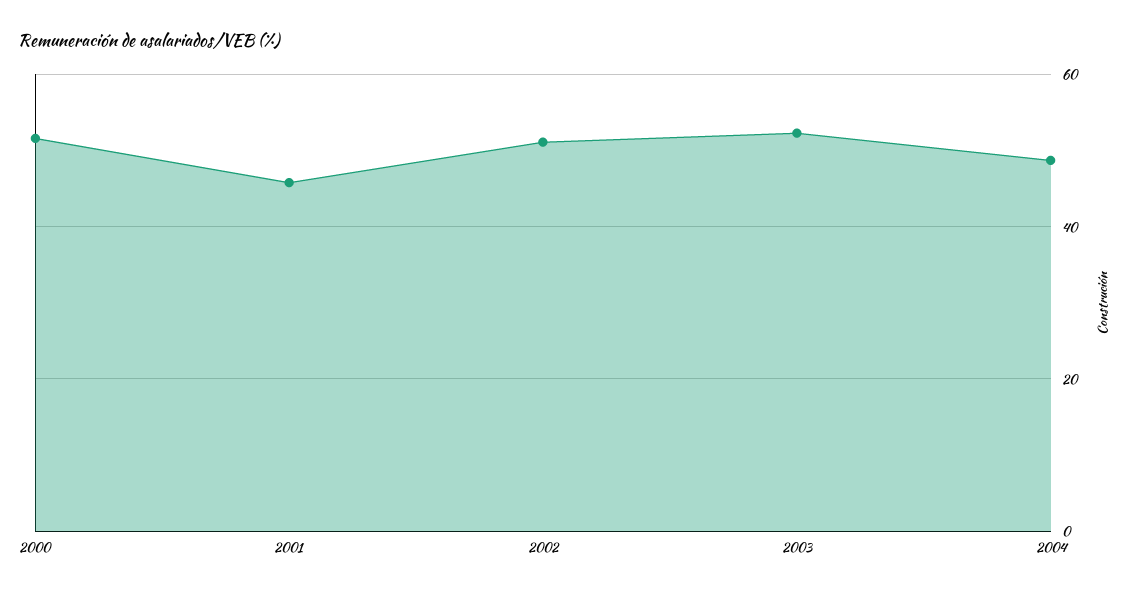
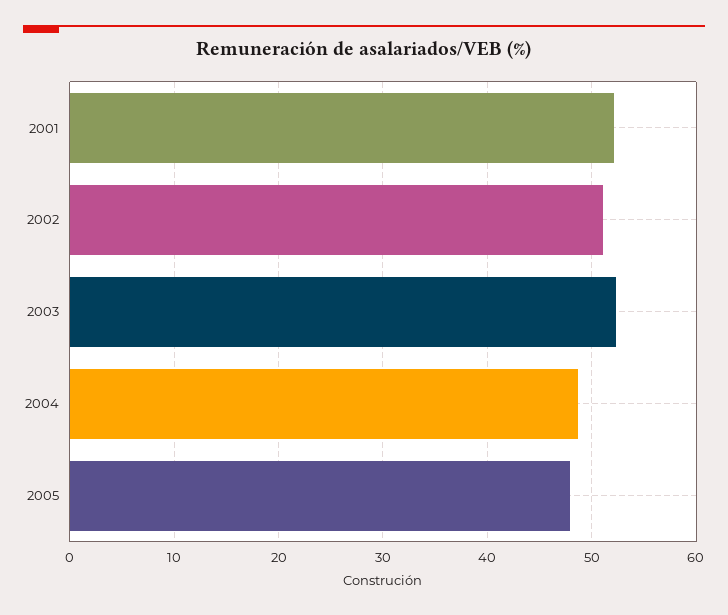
2000: 52 -> none
2001: 46 -> 52
2005: none -> 48

